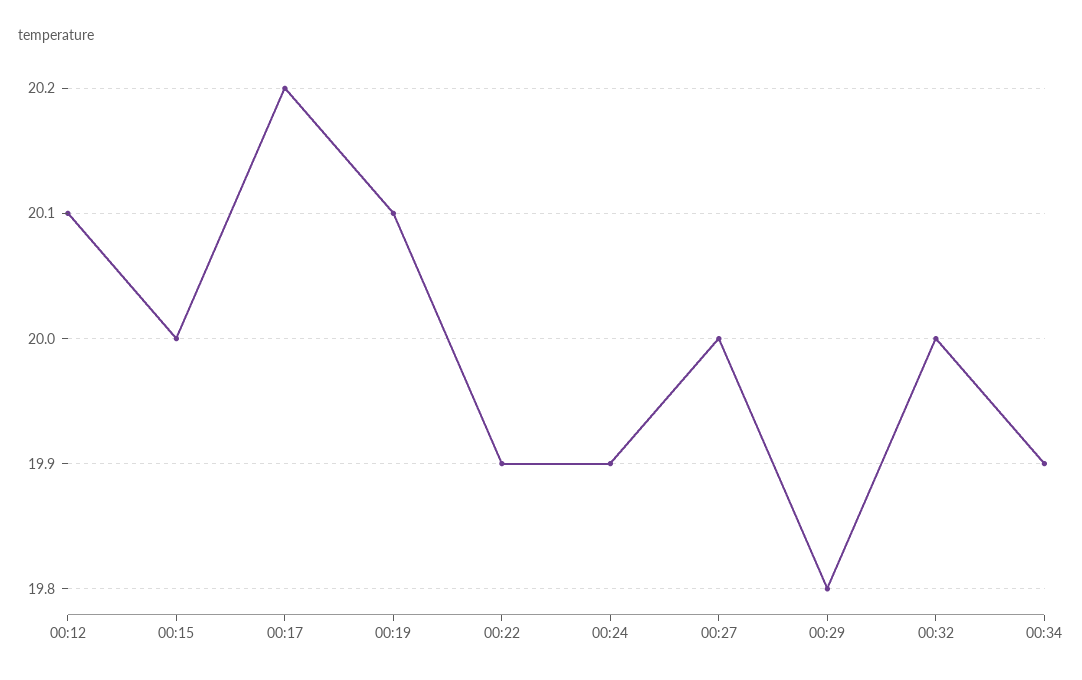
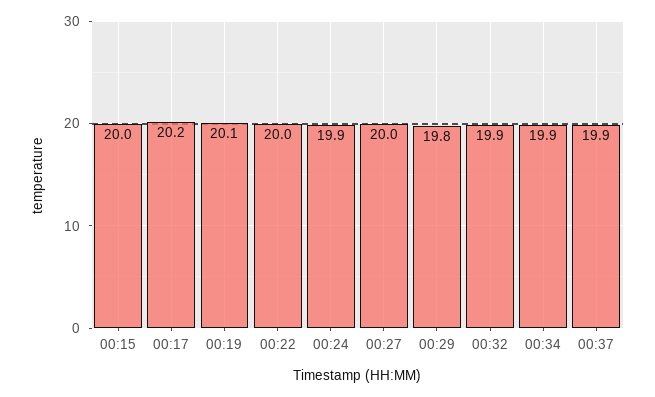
00:12: 20.1 -> none
00:22: 19.9 -> 20
00:32: 20 -> 19.9
00:37: none -> 19.9

